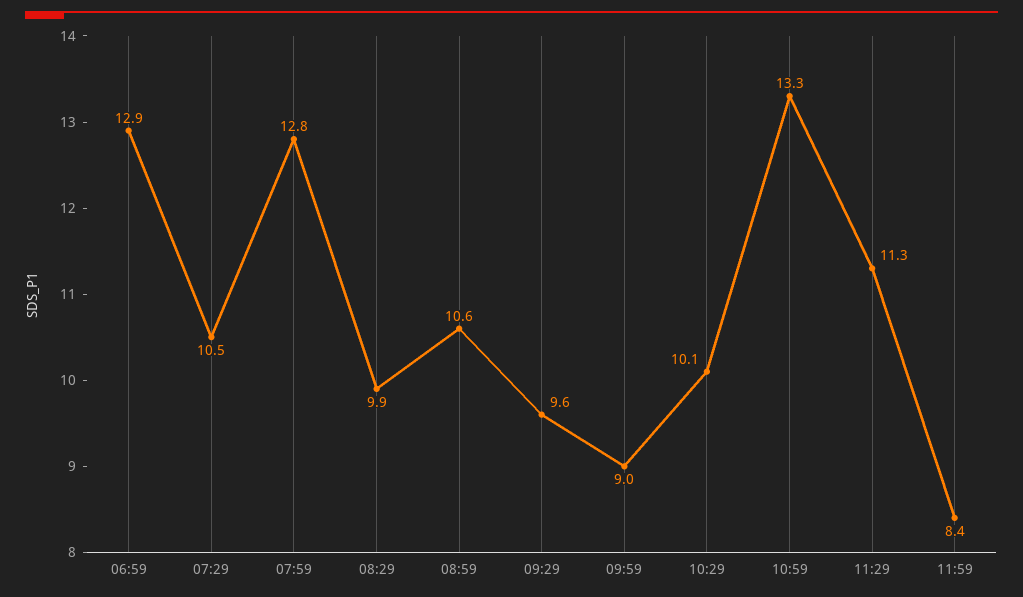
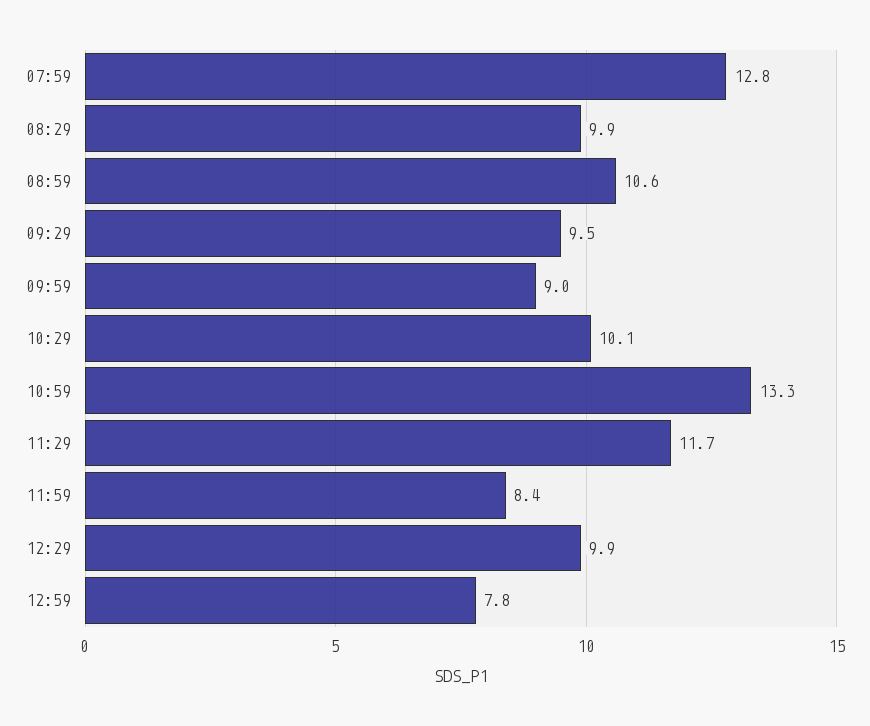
06:59: 12.9 -> none
07:29: 10.5 -> none
09:29: 9.6 -> 9.5
11:29: 11.3 -> 11.7
12:29: none -> 9.9
12:59: none -> 7.8

